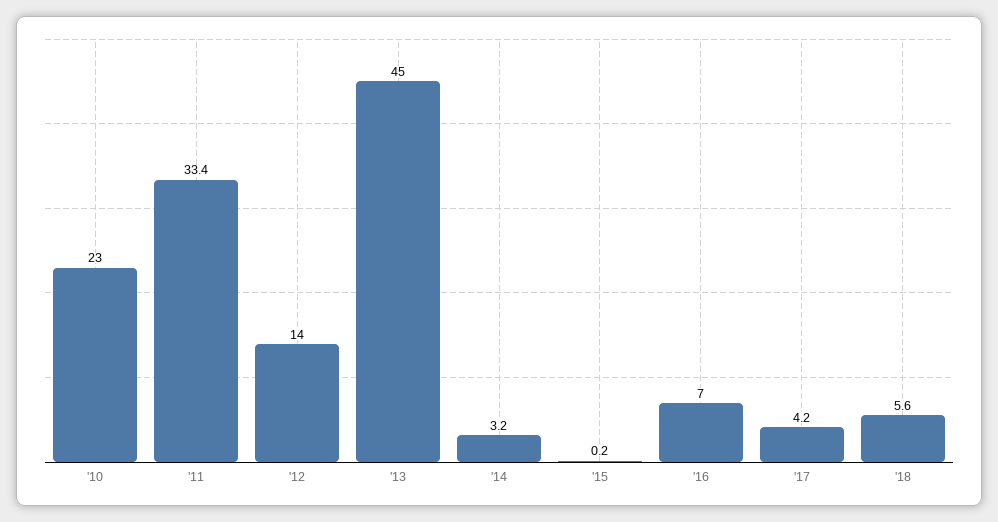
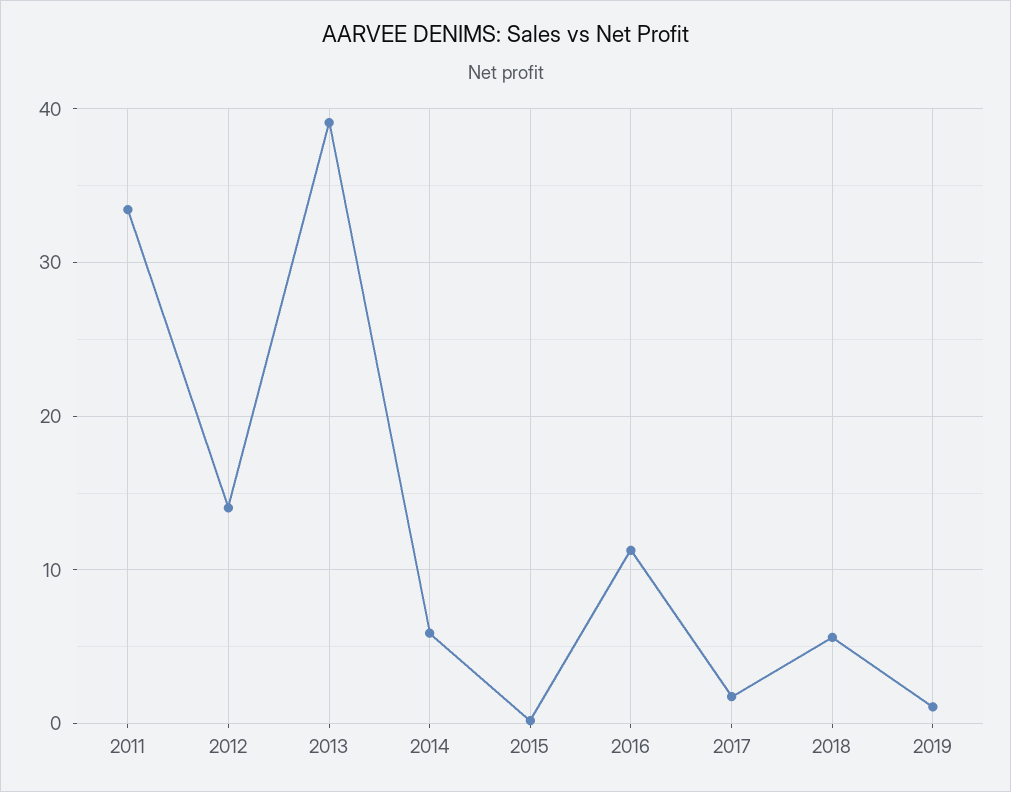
'10: 23 -> none
'13: 45 -> 39
'14: 3.2 -> 6
'16: 7 -> 11
'17: 4.2 -> 2
2019: none -> 1

